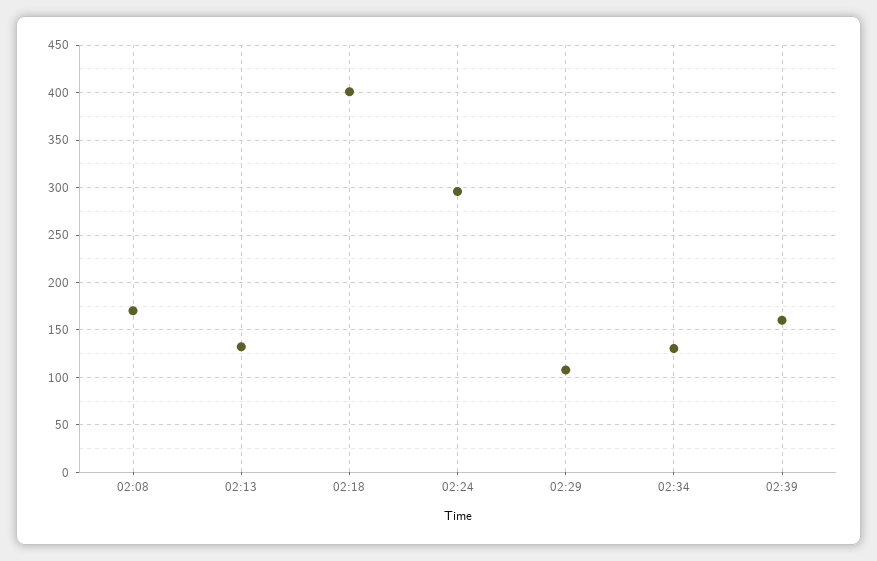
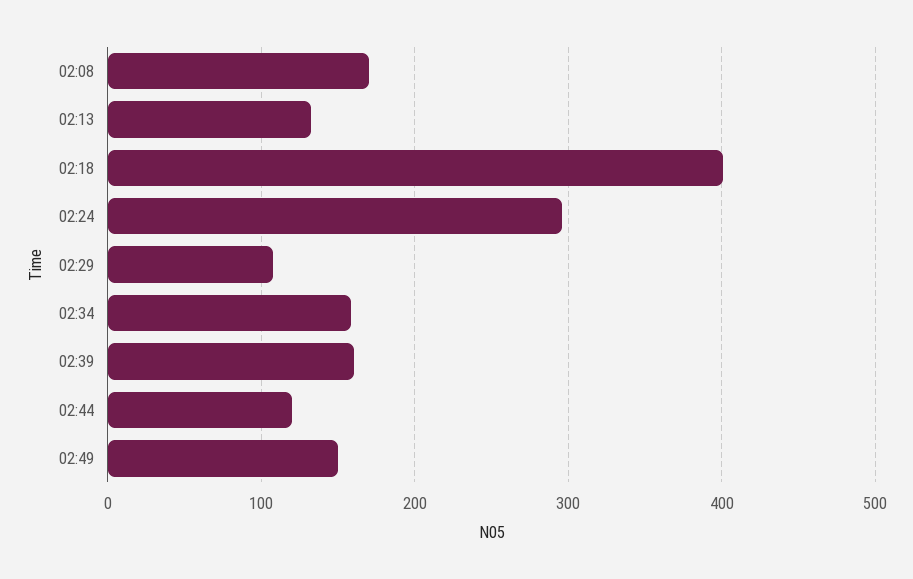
02:34: 130 -> 160
02:44: none -> 120
02:49: none -> 150

